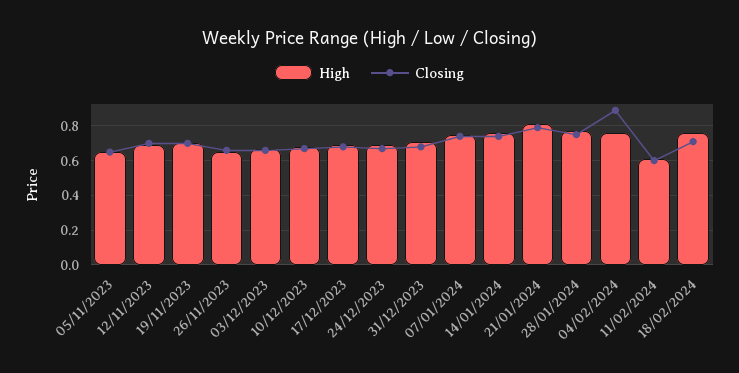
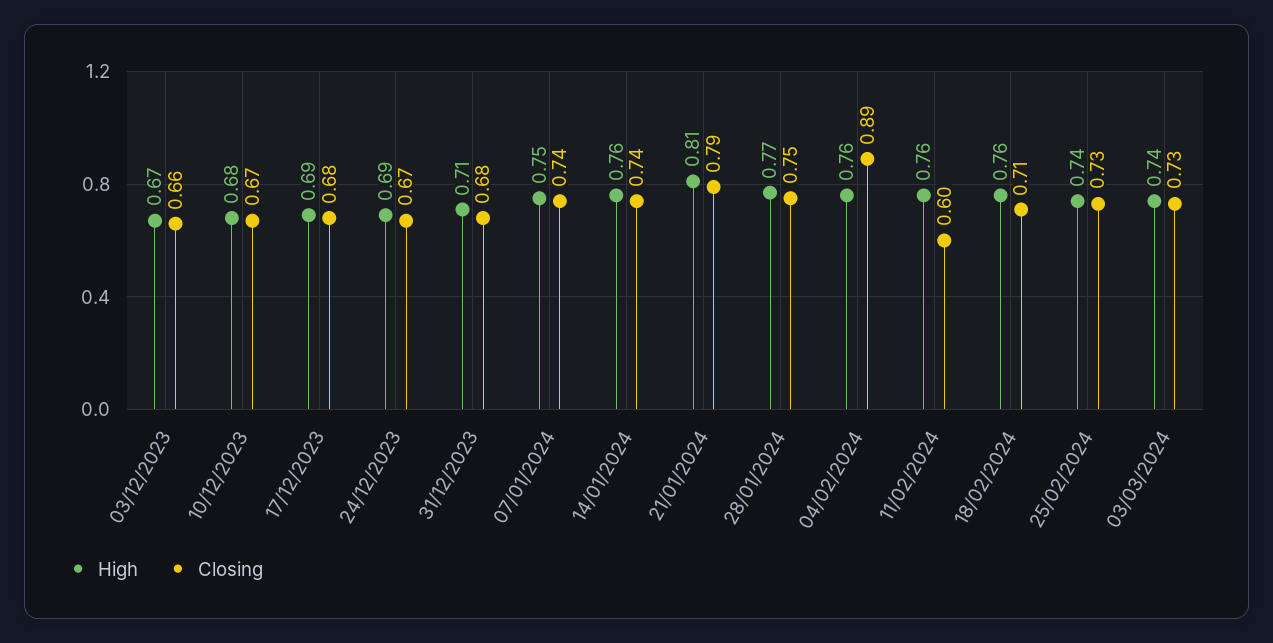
High, 05/11/2023: 0.65 -> none
Closing, 05/11/2023: 0.65 -> none
High, 12/11/2023: 0.7 -> none
Closing, 12/11/2023: 0.7 -> none
High, 19/11/2023: 0.7 -> none
Closing, 19/11/2023: 0.7 -> none
High, 26/11/2023: 0.65 -> none
Closing, 26/11/2023: 0.65 -> none
High, 11/02/2024: 0.6 -> 0.76
High, 25/02/2024: none -> 0.74
Closing, 25/02/2024: none -> 0.73
High, 03/03/2024: none -> 0.74
Closing, 03/03/2024: none -> 0.73

